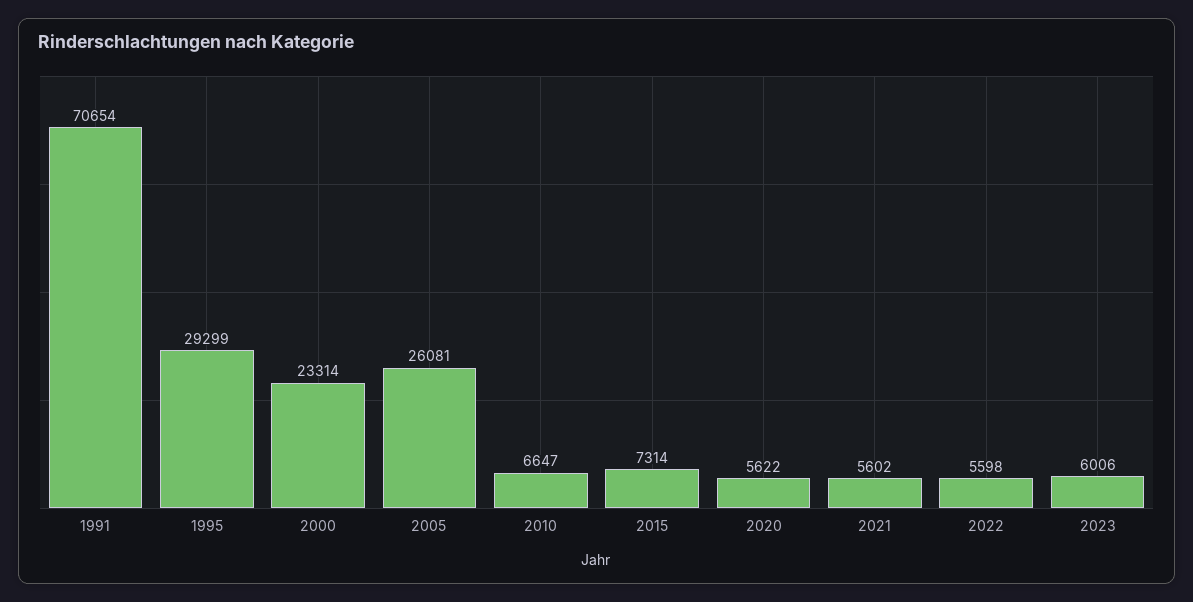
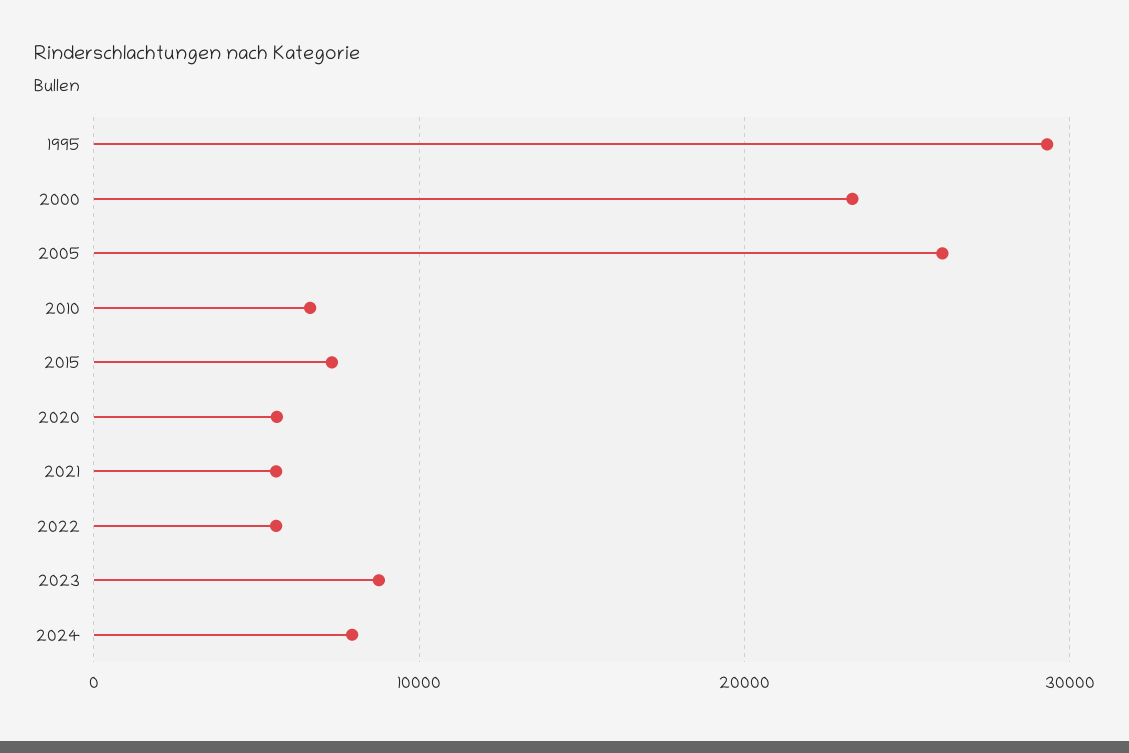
1991: 70654 -> none
2023: 6006 -> 9000
2024: none -> 8000

